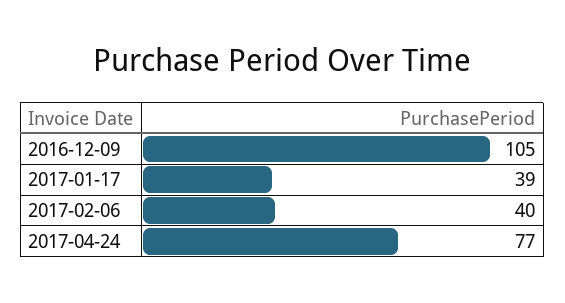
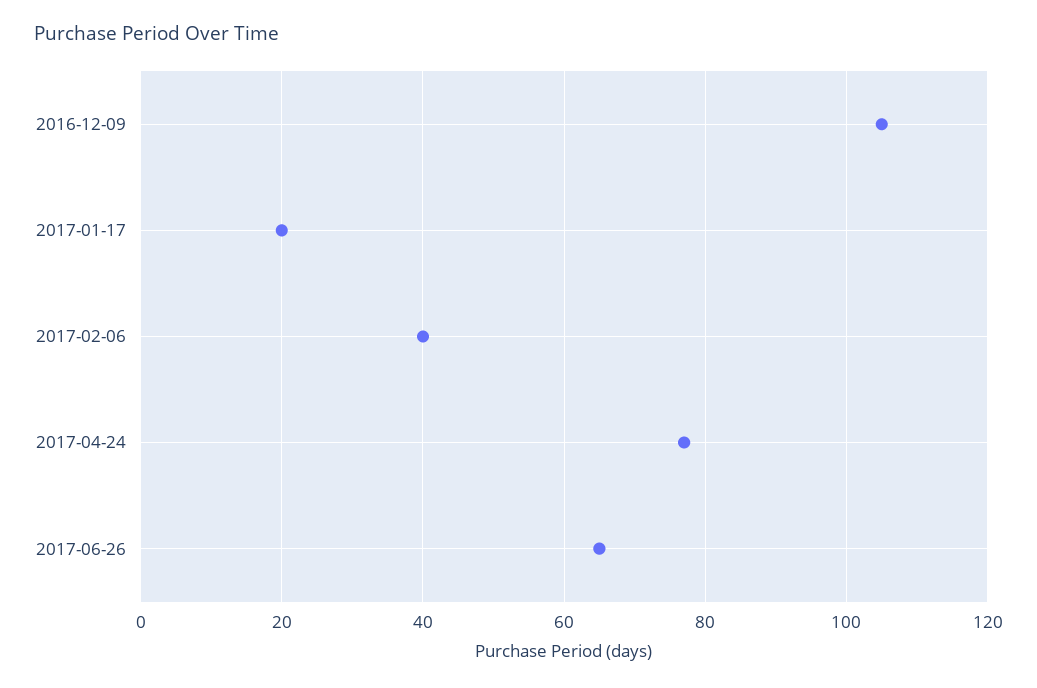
2017-01-17: 39 -> 20
2017-06-26: none -> 65

